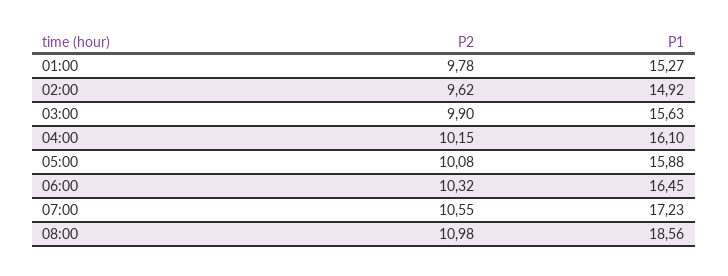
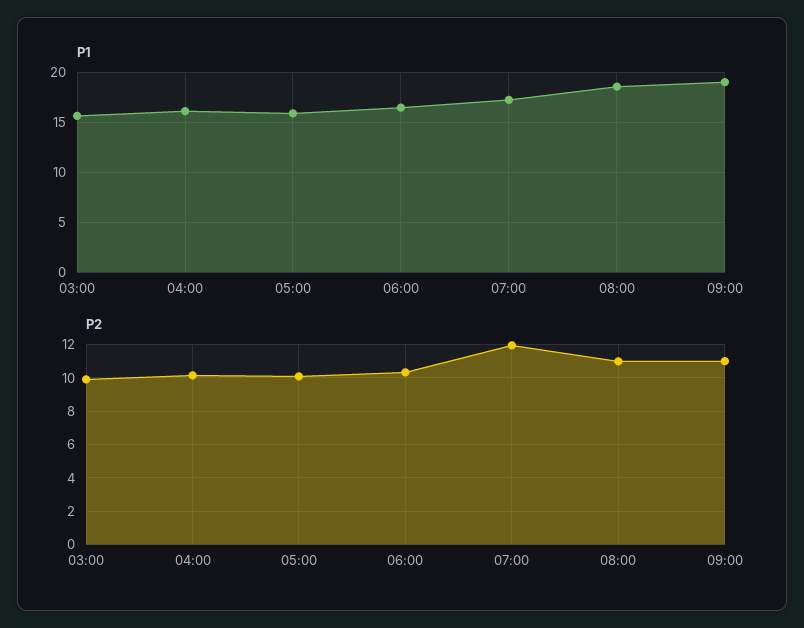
P2, 01:00: 9.78 -> none
P1, 01:00: 15.27 -> none
P2, 02:00: 9.62 -> none
P1, 02:00: 14.92 -> none
P2, 07:00: 10.55 -> 12
P1, 09:00: none -> 19
P2, 09:00: none -> 11

